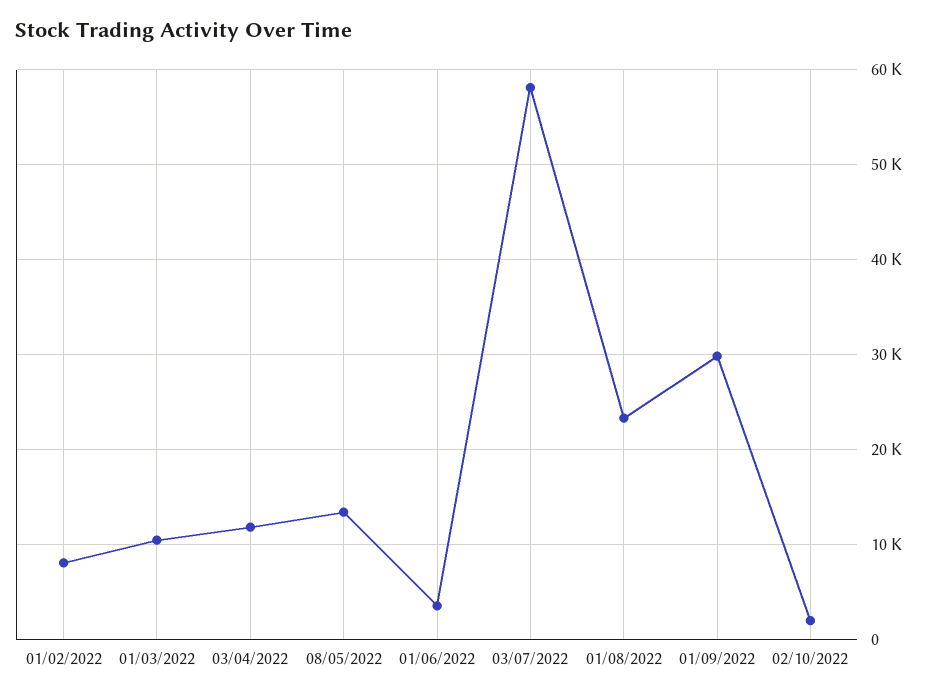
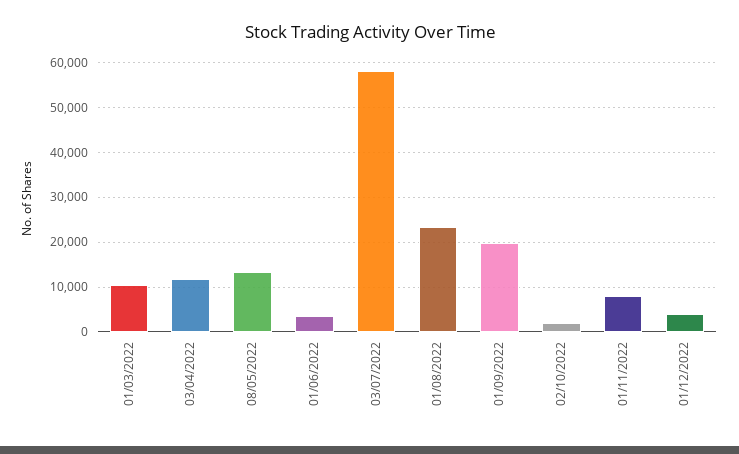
01/02/2022: 8000 -> none
01/09/2022: 30000 -> 20000
01/11/2022: none -> 8000
01/12/2022: none -> 4000

